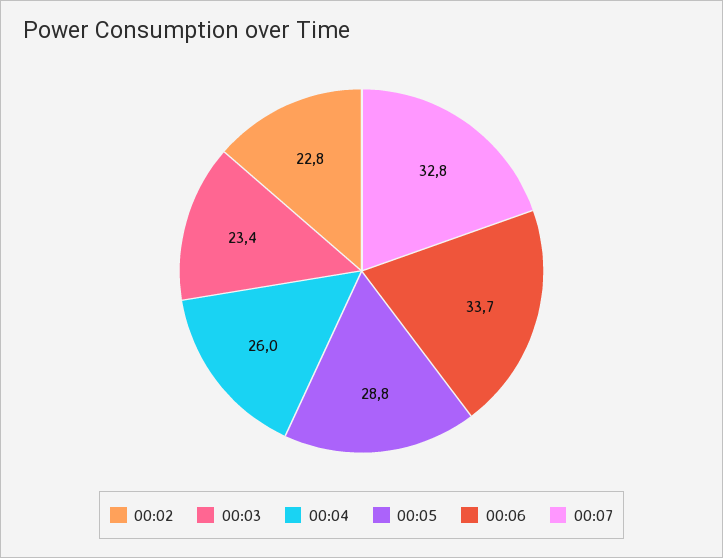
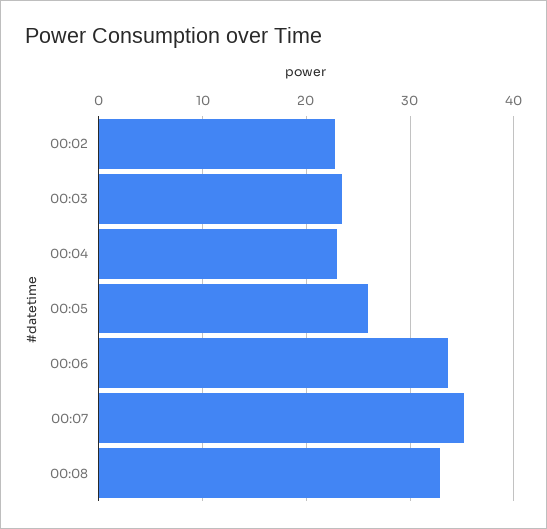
00:04: 26 -> 23
00:05: 28.8 -> 26
00:07: 32.8 -> 35
00:08: none -> 33

